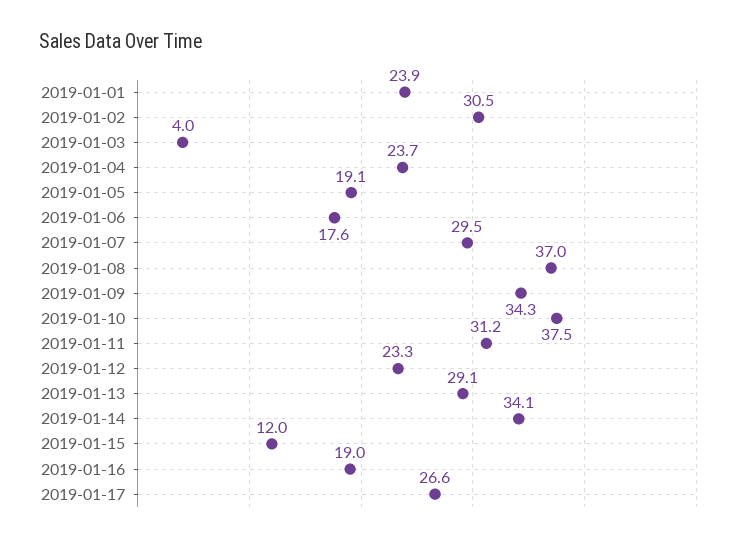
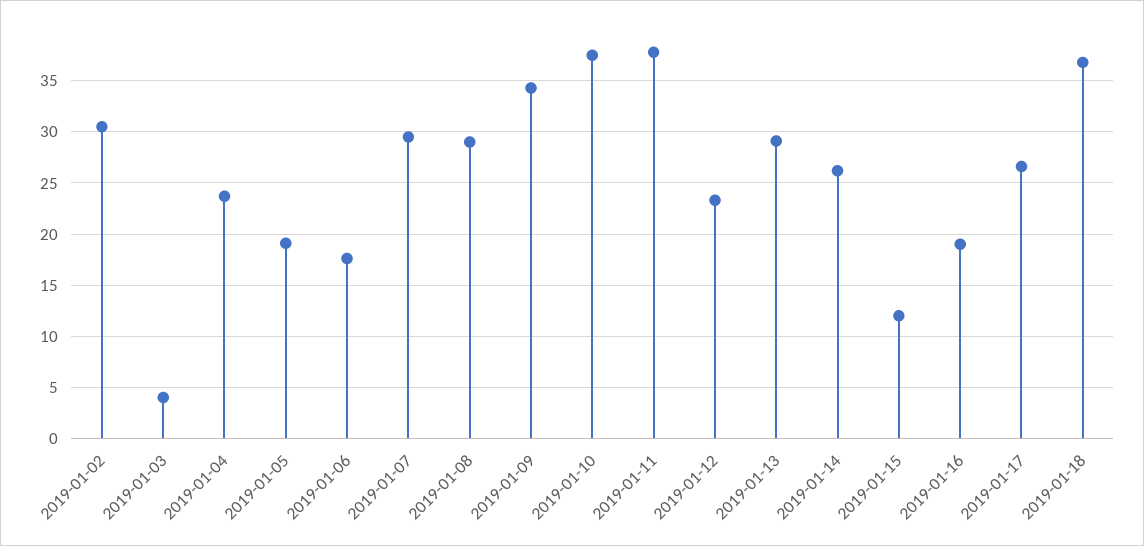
2019-01-01: 23.9 -> none
2019-01-08: 37 -> 29
2019-01-11: 31.2 -> 38
2019-01-14: 34.1 -> 26
2019-01-18: none -> 37

